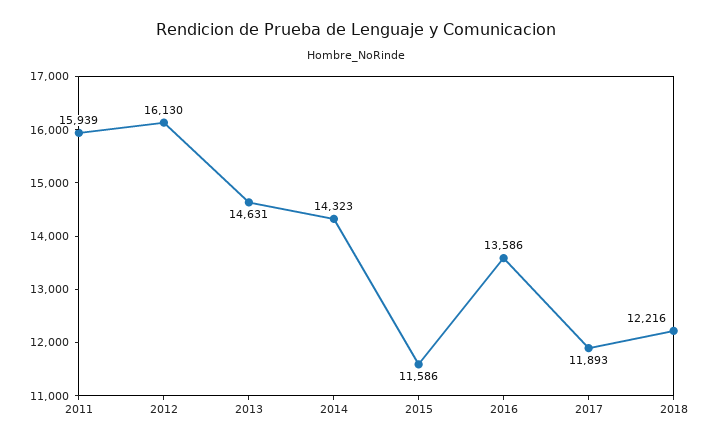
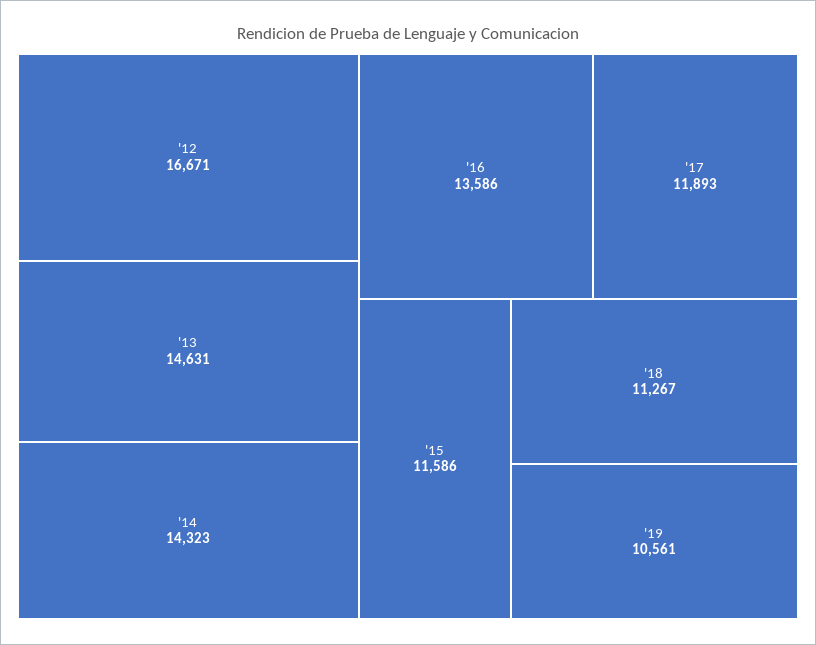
2011: 15939 -> none
2012: 16130 -> 16671
2018: 12216 -> 11267
'19: none -> 10561

